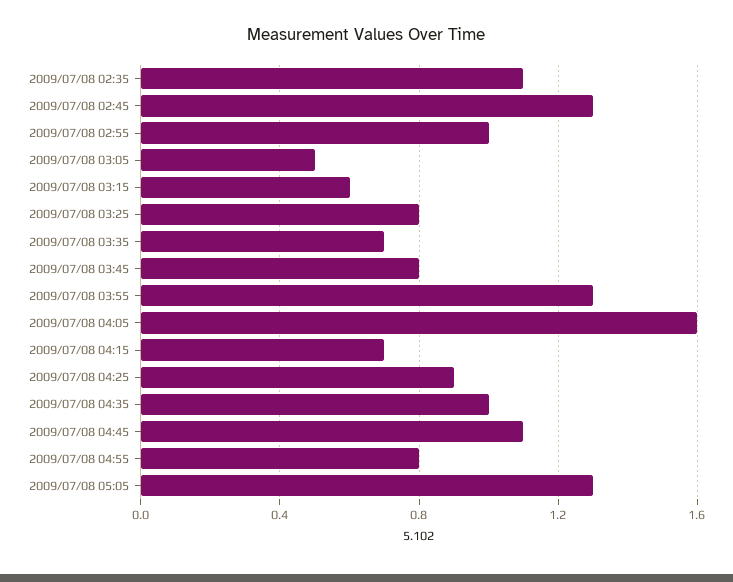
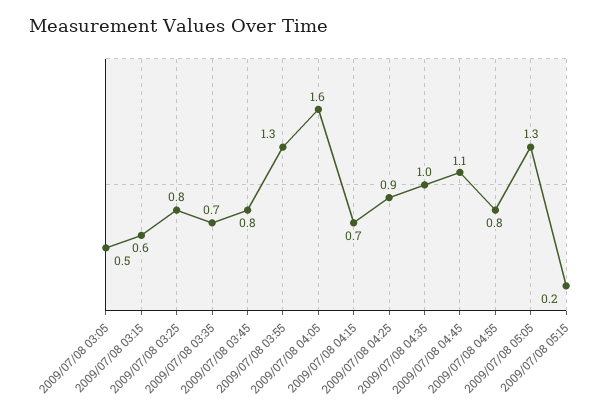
2009/07/08 02:35: 1.1 -> none
2009/07/08 02:45: 1.3 -> none
2009/07/08 02:55: 1 -> none
2009/07/08 05:15: none -> 0.2

